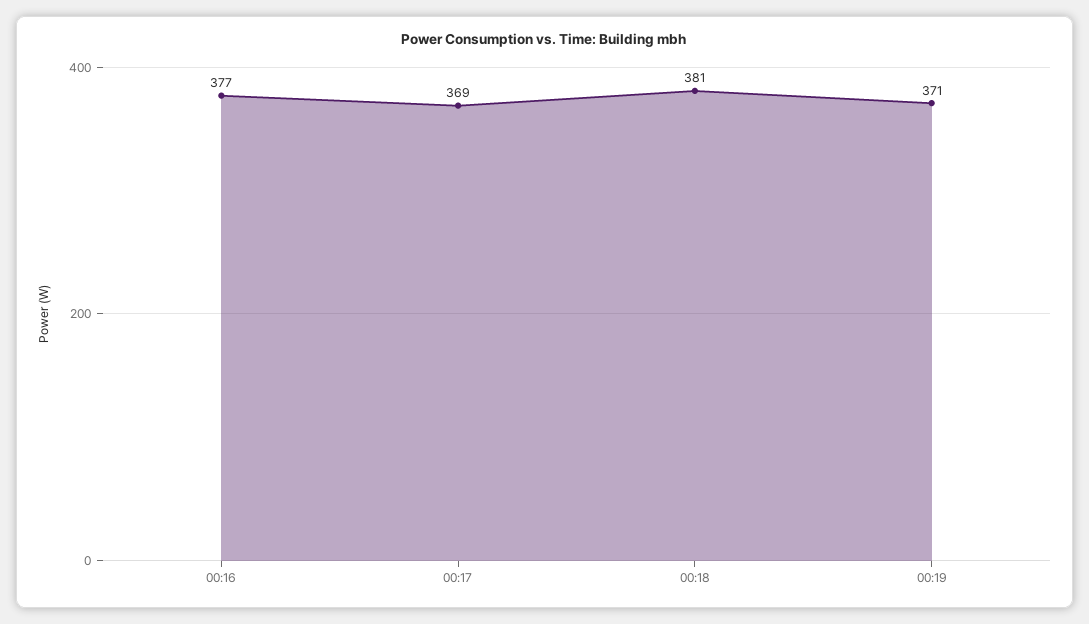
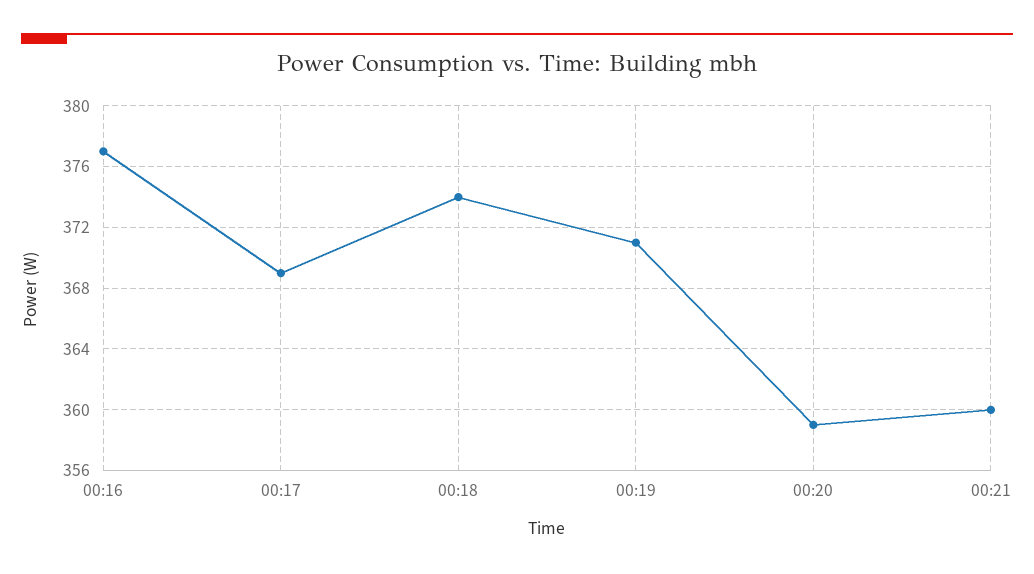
00:18: 381 -> 374
00:20: none -> 359
00:21: none -> 360

